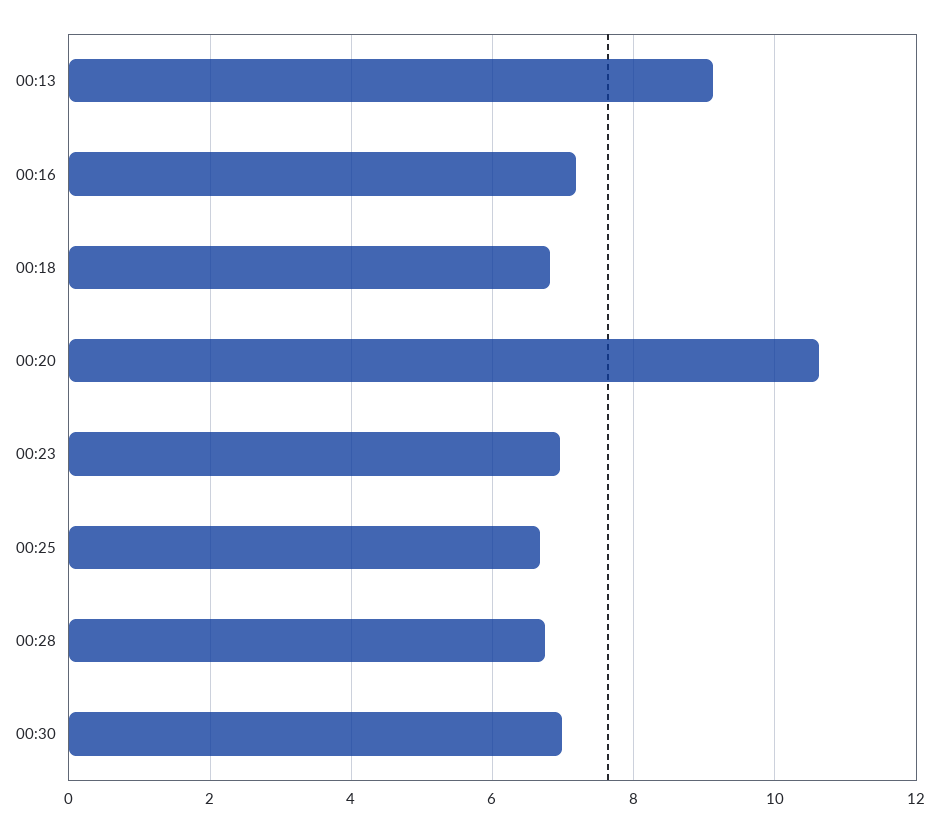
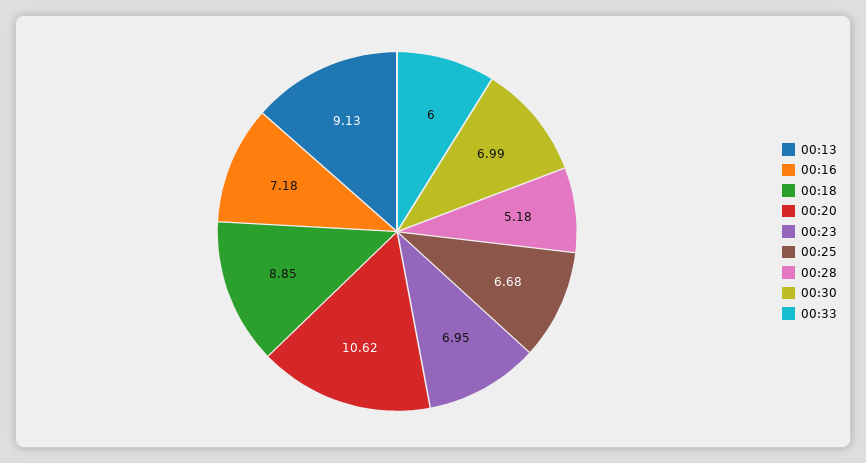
00:18: 6.8 -> 8.85
00:28: 6.8 -> 5.18
00:33: none -> 6

